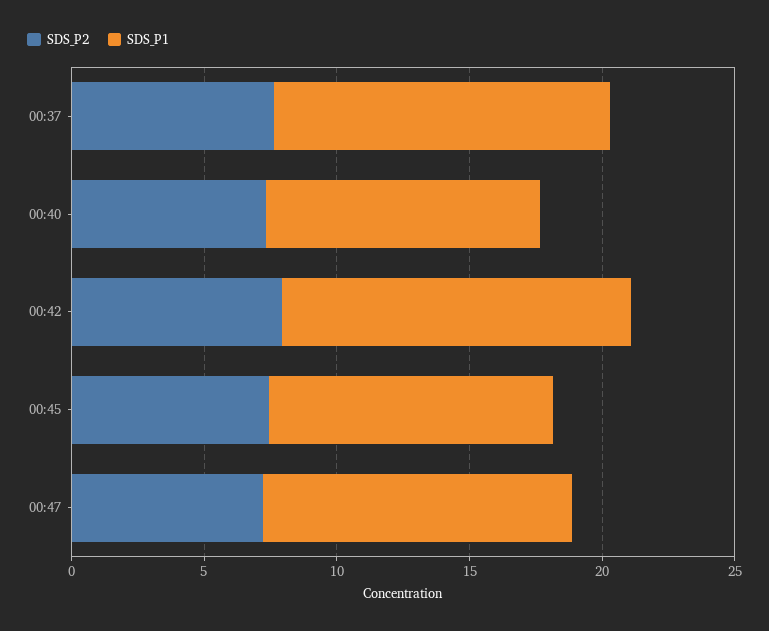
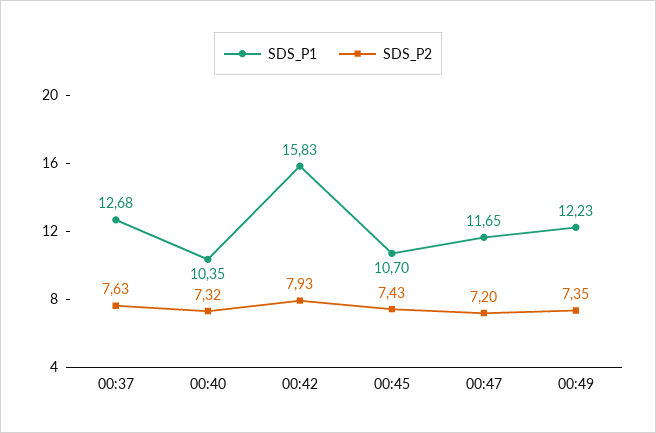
SDS_P1, 00:42: 13 -> 15.83
SDS_P1, 00:49: none -> 12.23
SDS_P2, 00:49: none -> 7.35

